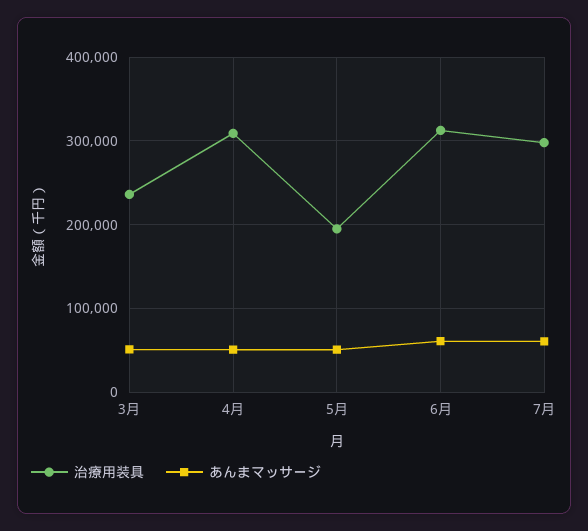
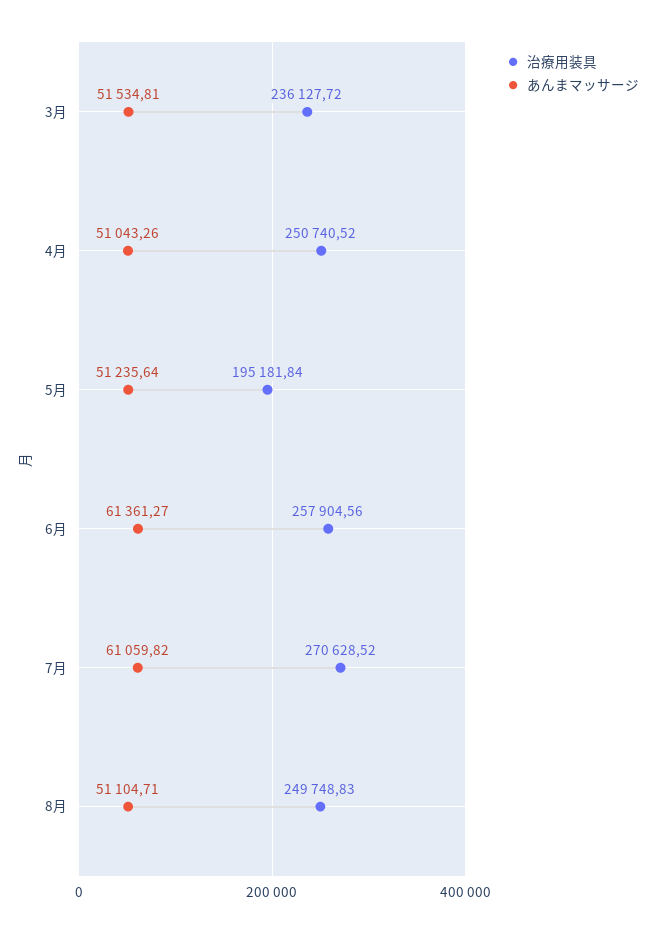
治療用装具, 4月: 310000 -> 250740.52
治療用装具, 6月: 310000 -> 257904.56
治療用装具, 7月: 300000 -> 270628.52
治療用装具, 8月: none -> 249748.83
あんまマッサージ, 8月: none -> 51104.71

